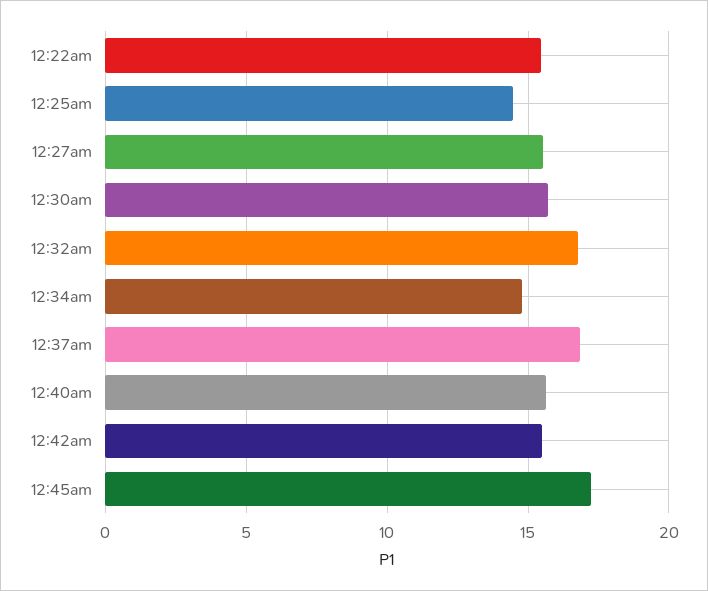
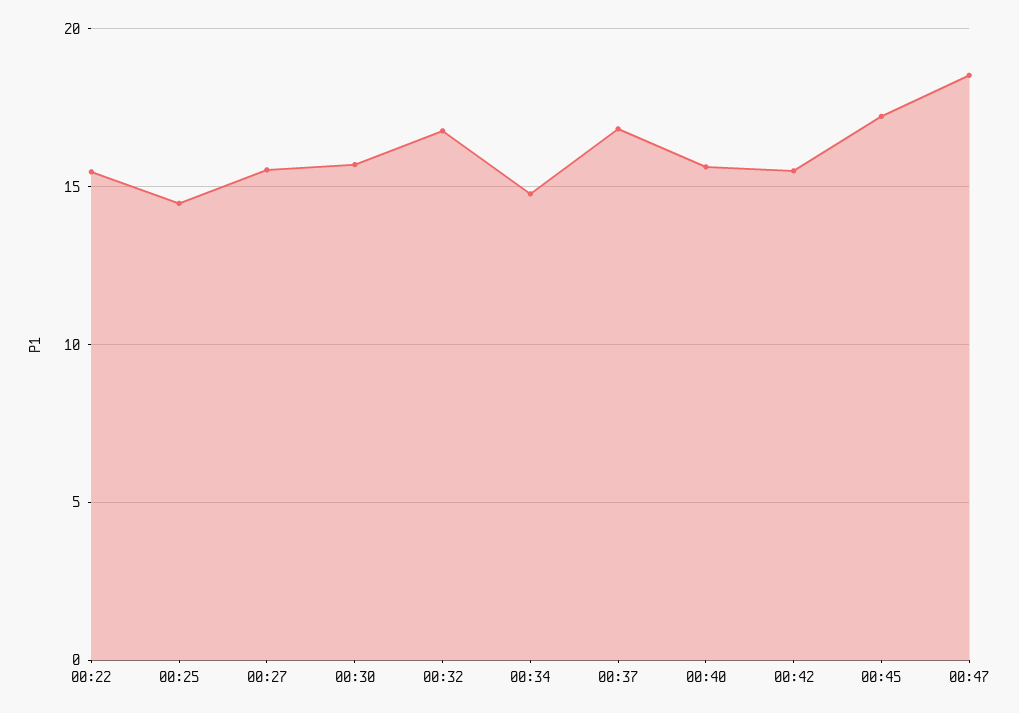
00:47: none -> 18.5

